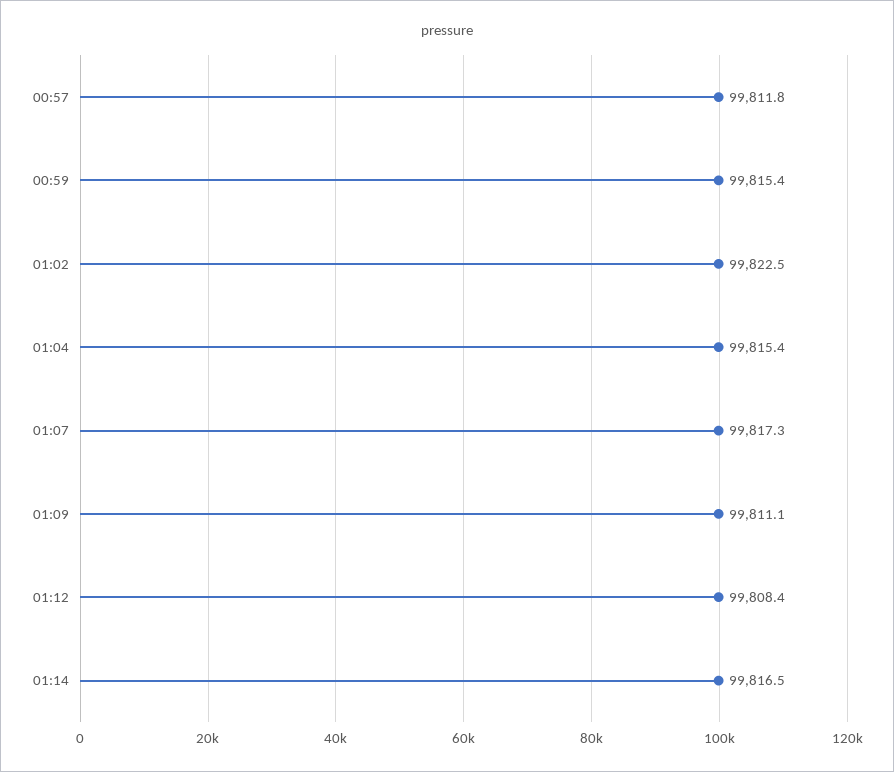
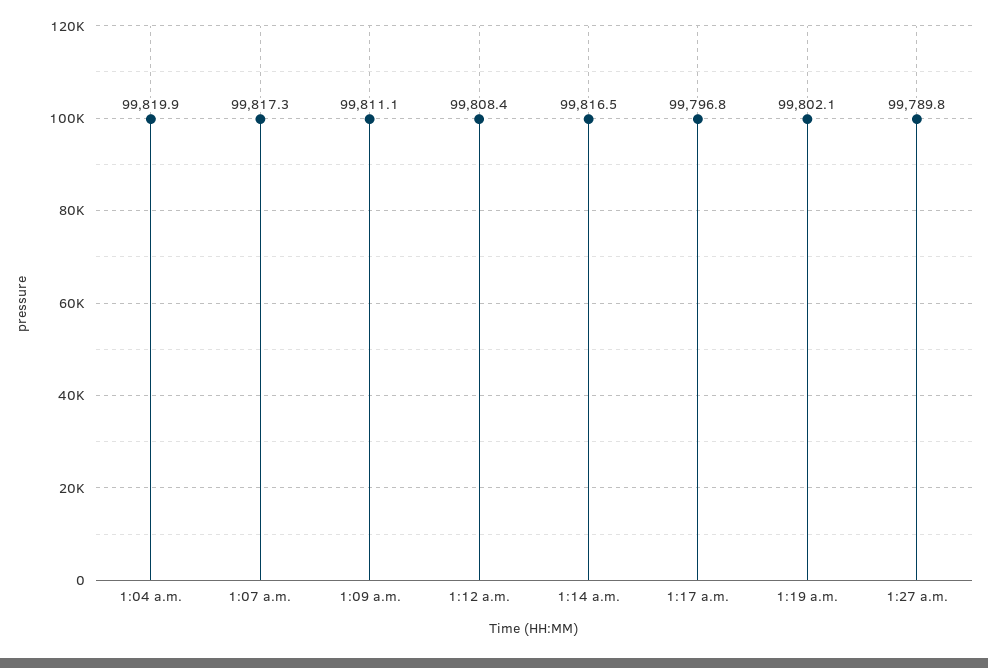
00:57: 99811.8 -> none
00:59: 99815.4 -> none
01:02: 99822.5 -> none
01:04: 99815.4 -> 99819.9
1:17 a.m.: none -> 99796.8
1:19 a.m.: none -> 99802.1
1:27 a.m.: none -> 99789.8

